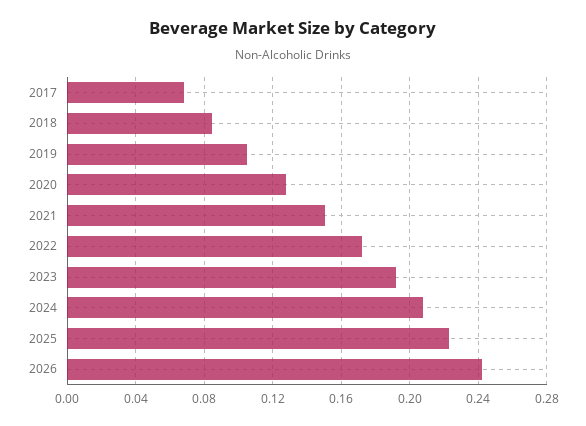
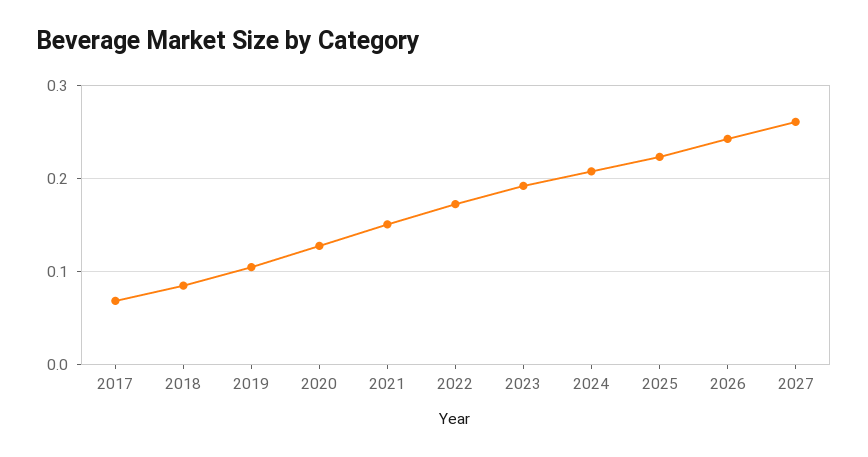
2027: none -> 0.26

